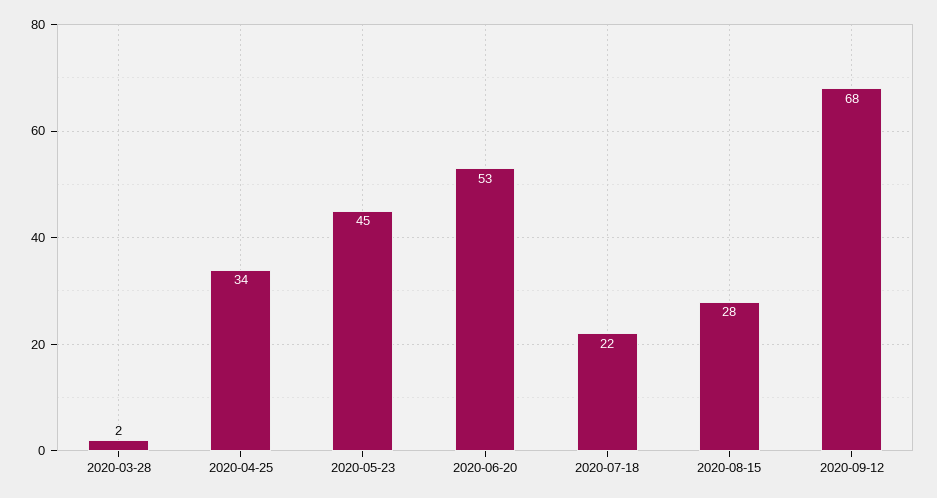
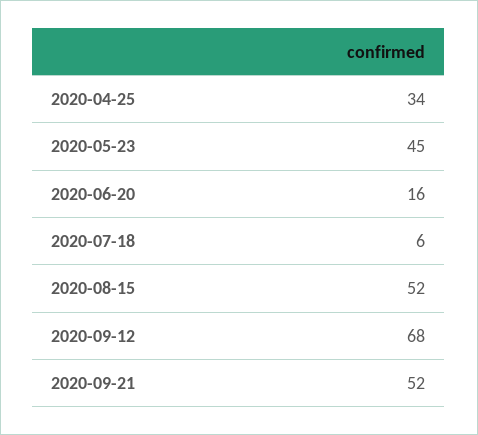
2020-03-28: 2 -> none
2020-06-20: 53 -> 16
2020-07-18: 22 -> 6
2020-08-15: 28 -> 52
2020-09-21: none -> 52

